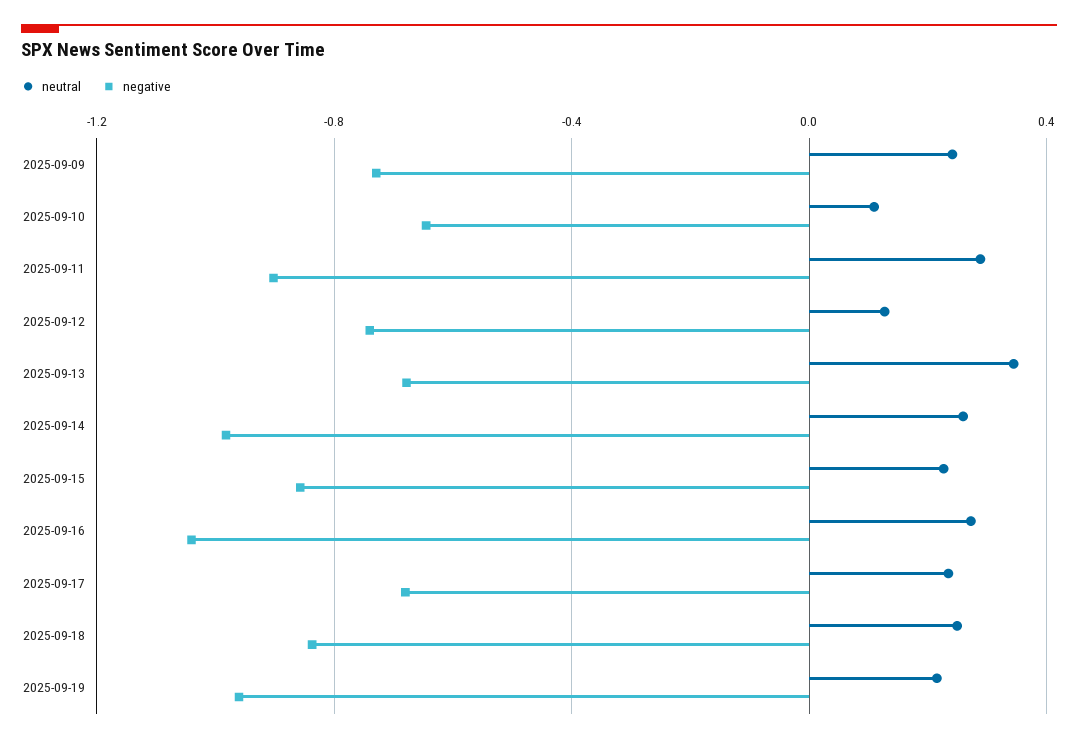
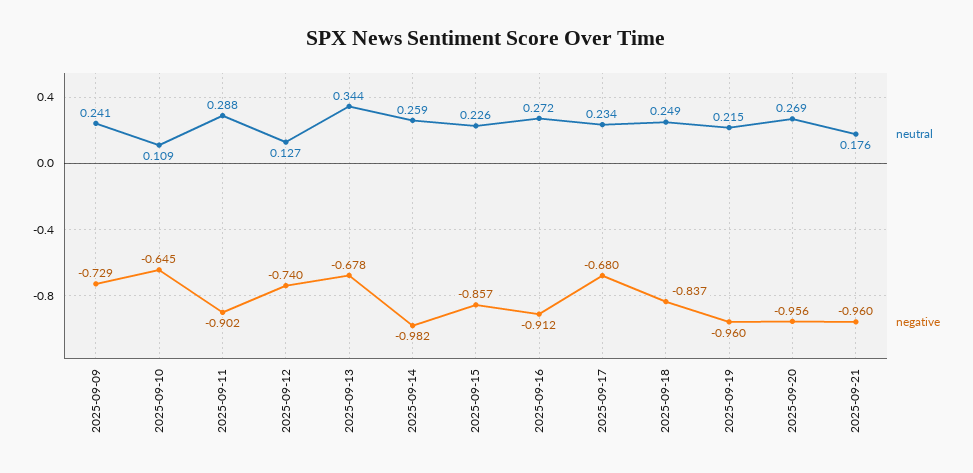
negative, 2025-09-16: -1.05 -> -0.912
neutral, 2025-09-20: none -> 0.269
negative, 2025-09-20: none -> -0.956
neutral, 2025-09-21: none -> 0.176
negative, 2025-09-21: none -> -0.96

